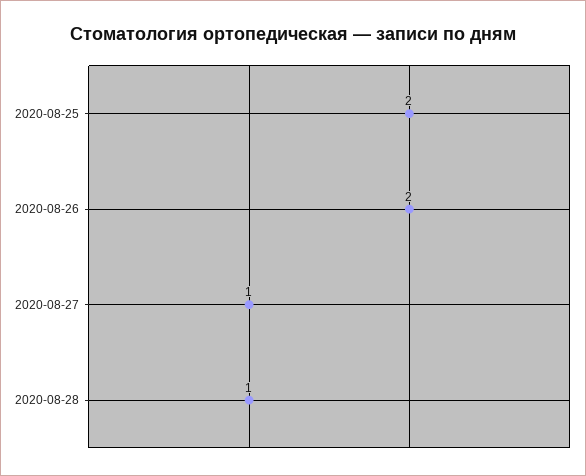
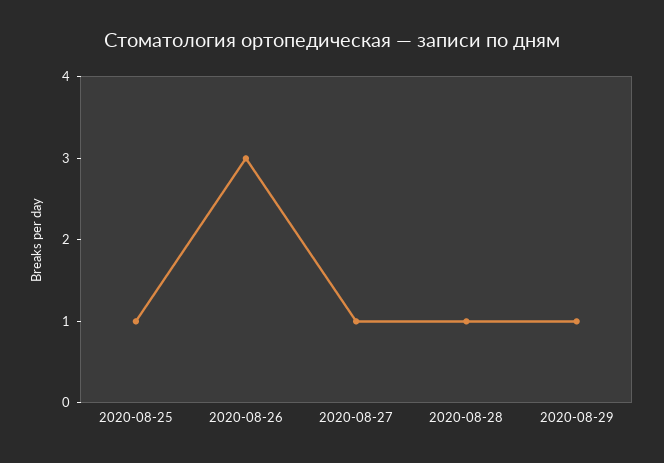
2020-08-25: 2 -> 1
2020-08-26: 2 -> 3
2020-08-29: none -> 1

